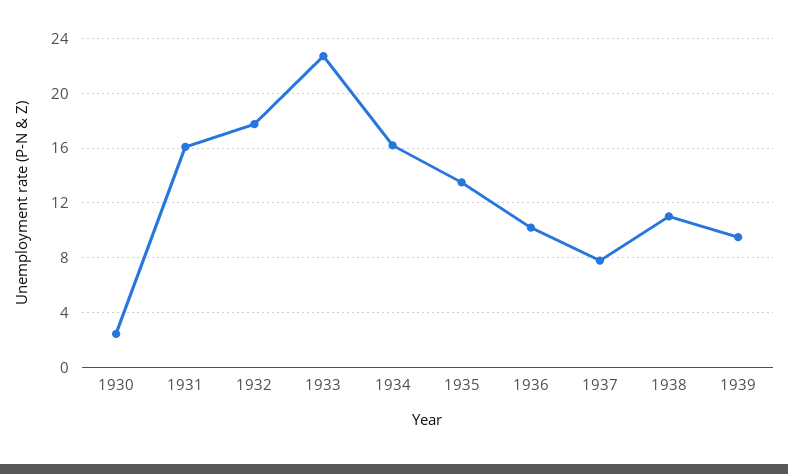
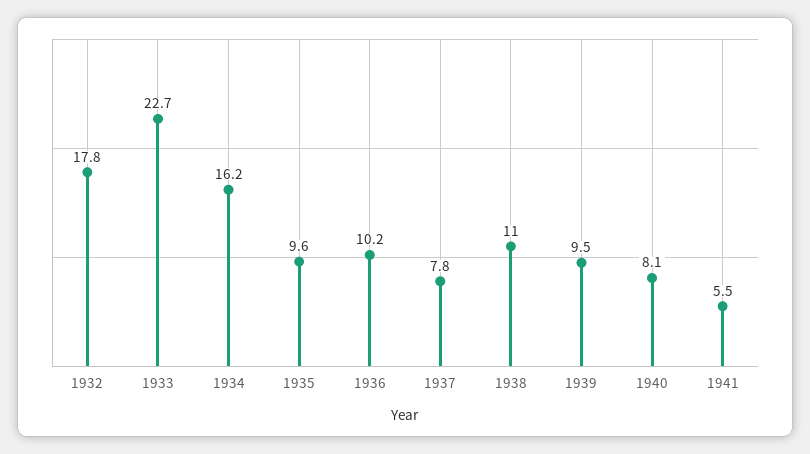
1930: 2.5 -> none
1931: 16 -> none
1935: 13.5 -> 9.6
1940: none -> 8.1
1941: none -> 5.5

